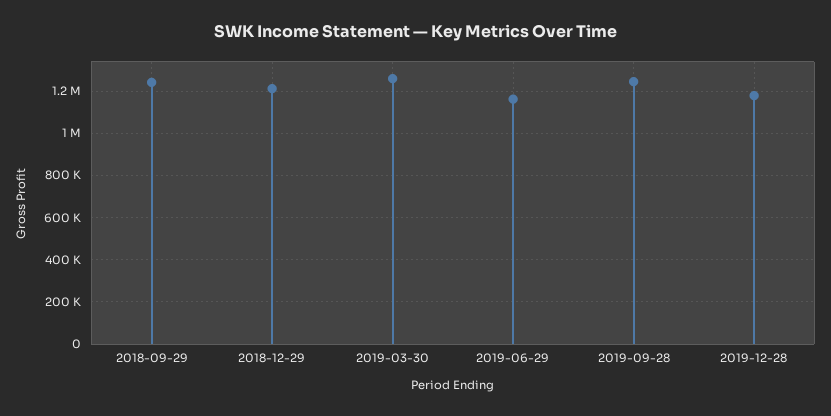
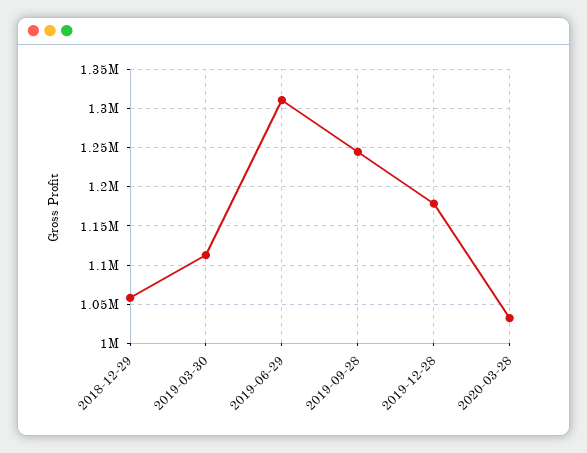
2018-09-29: 1250000 -> none
2018-12-29: 1200000 -> 1060000
2019-03-30: 1250000 -> 1110000
2019-06-29: 1150000 -> 1310000
2020-03-28: none -> 1030000

